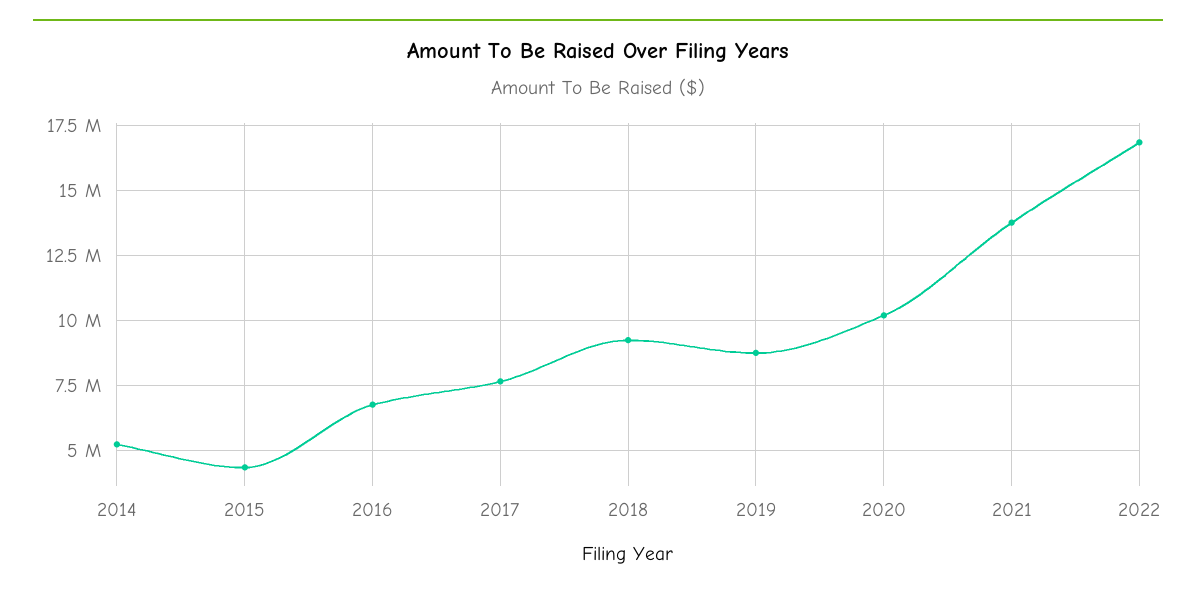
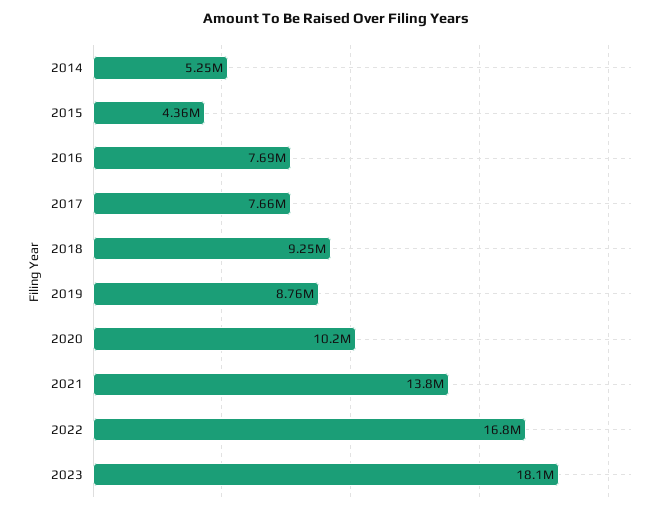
2016: 6750000 -> 7690000
2023: none -> 18100000

